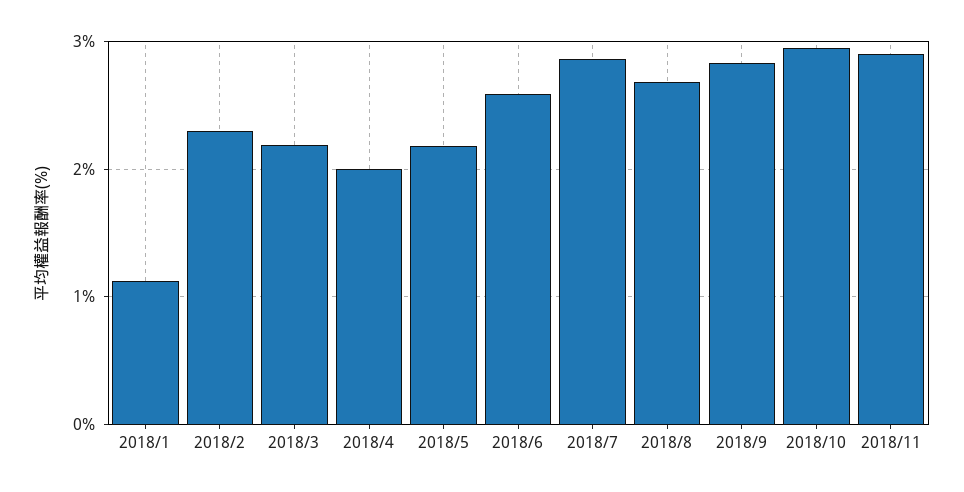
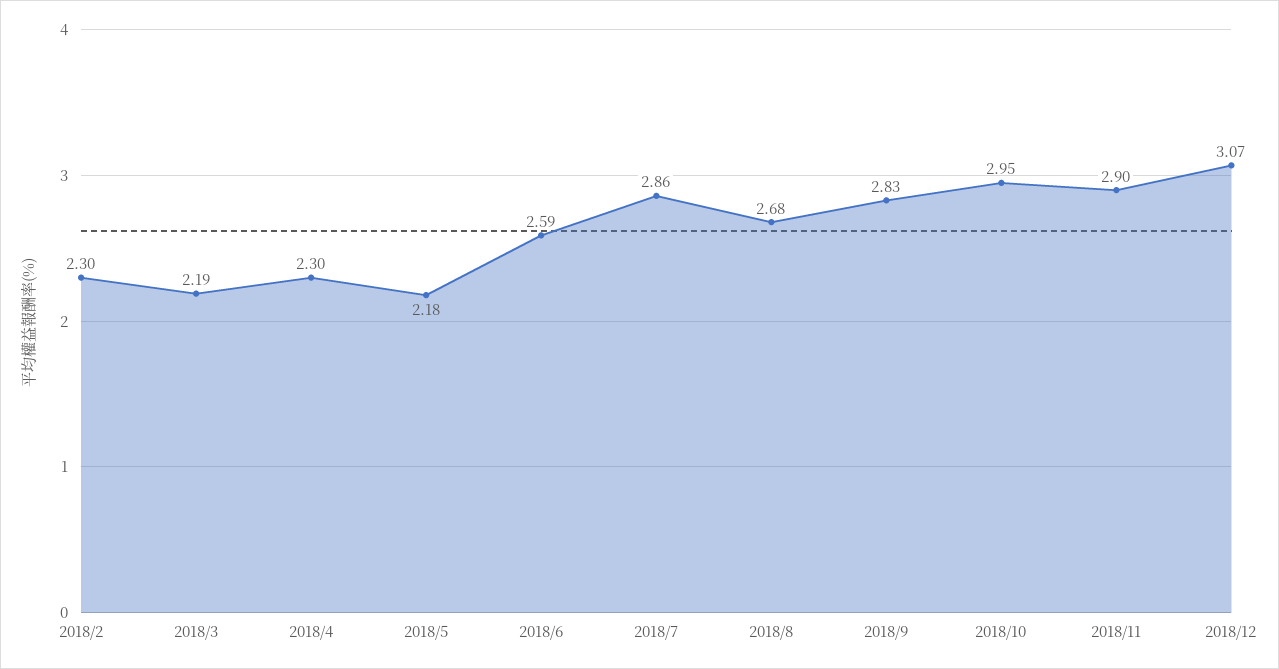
2018/1: 1.1 -> none
2018/4: 2 -> 2.3
2018/12: none -> 3.07

